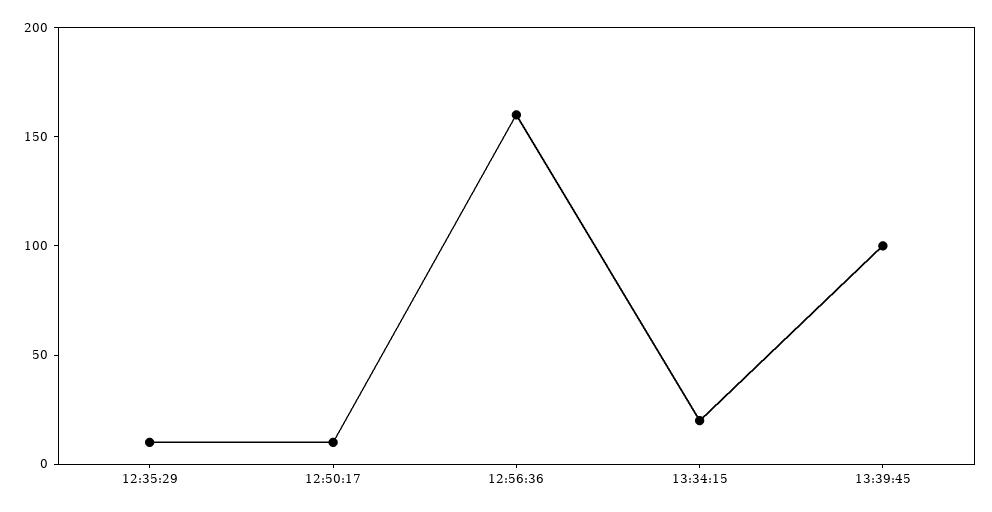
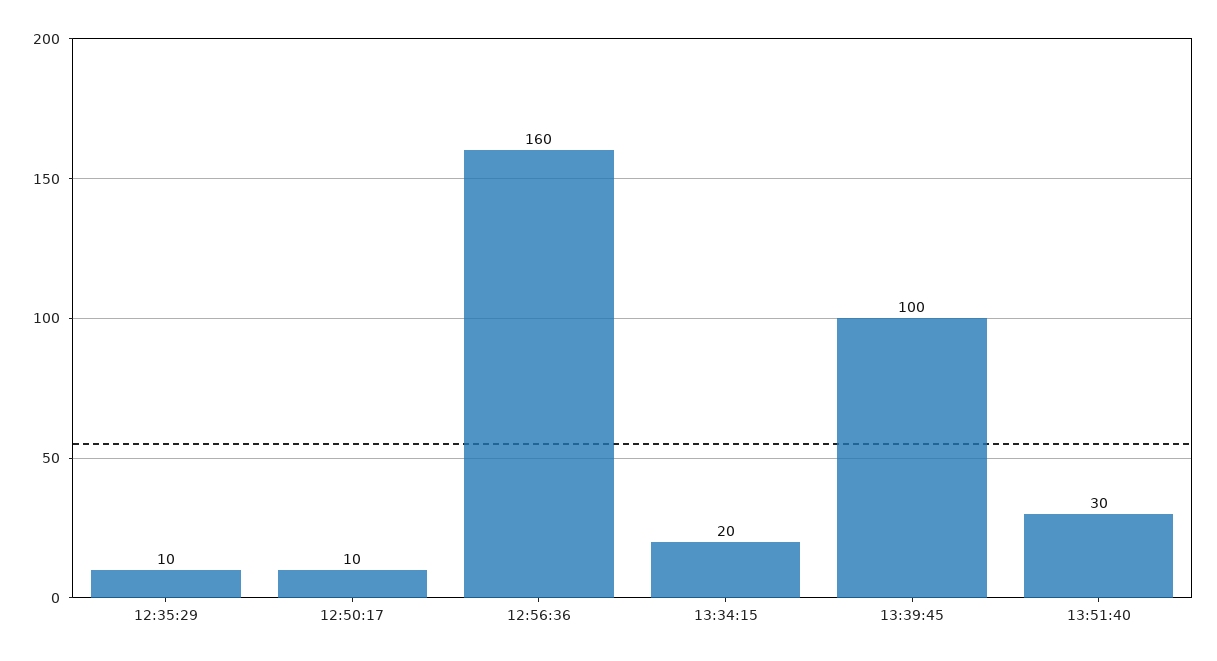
13:51:40: none -> 30

